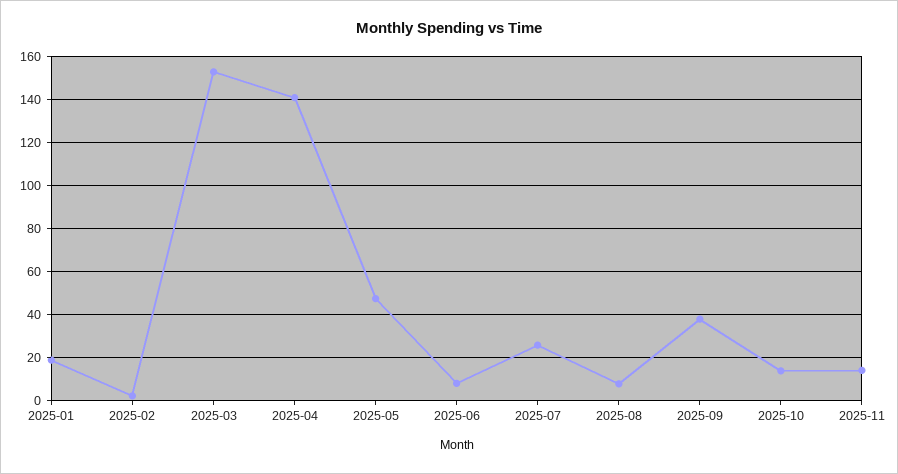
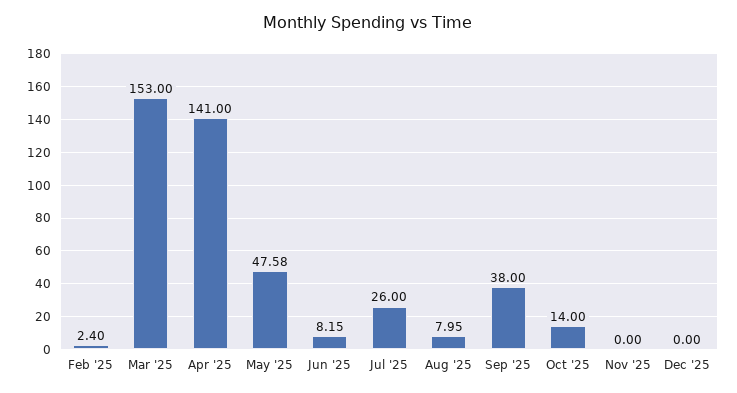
2025-01: 20 -> none
2025-11: 15 -> 0
Dec '25: none -> 0

